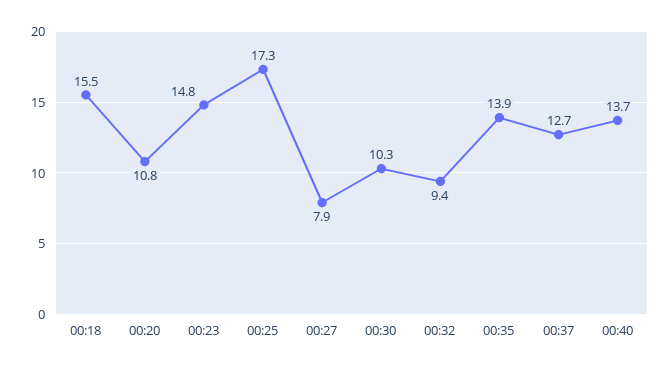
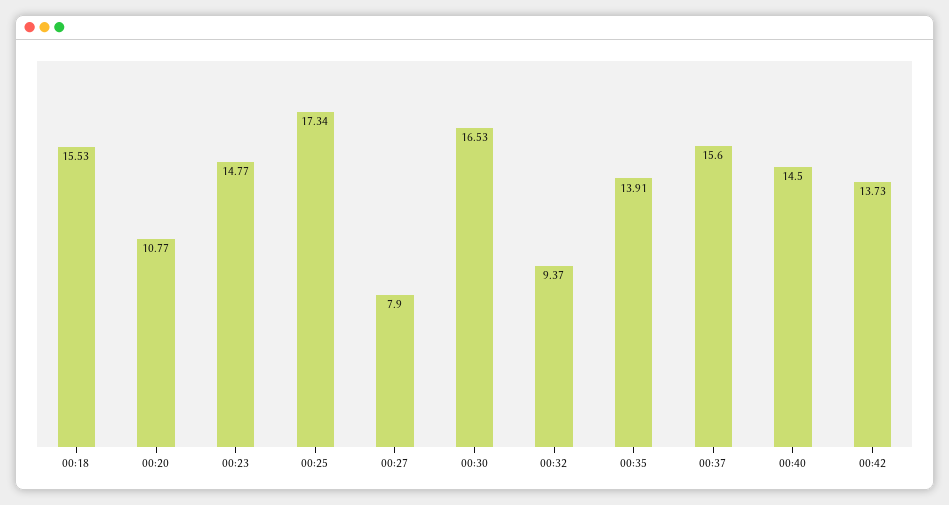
00:30: 10.3 -> 16.53
00:37: 12.7 -> 15.6
00:40: 13.7 -> 14.5
00:42: none -> 13.73

